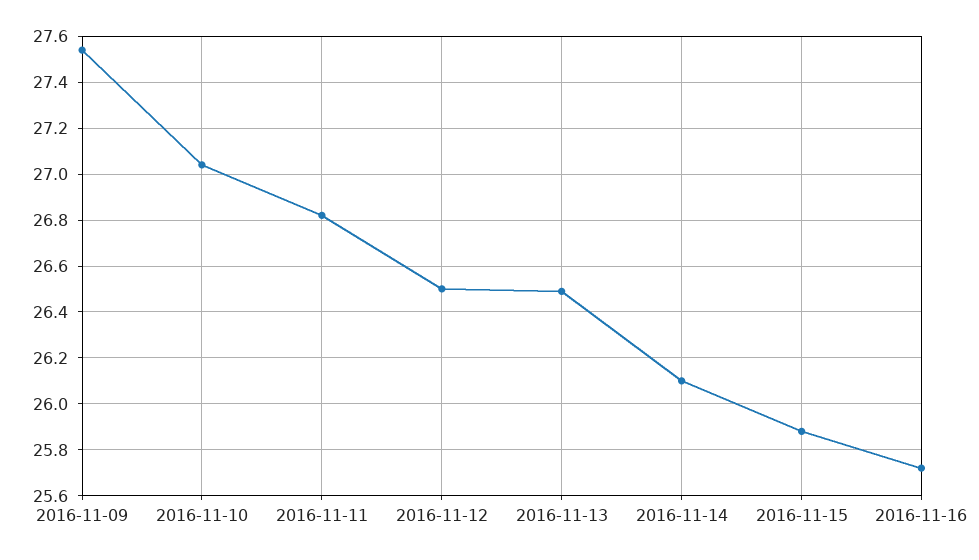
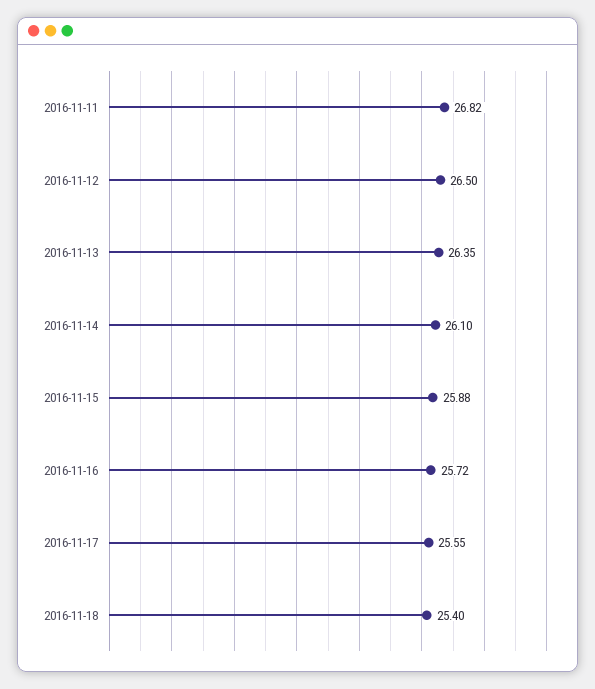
2016-11-09: 27.55 -> none
2016-11-10: 27.05 -> none
2016-11-13: 26.5 -> 26.35
2016-11-17: none -> 25.55
2016-11-18: none -> 25.4

